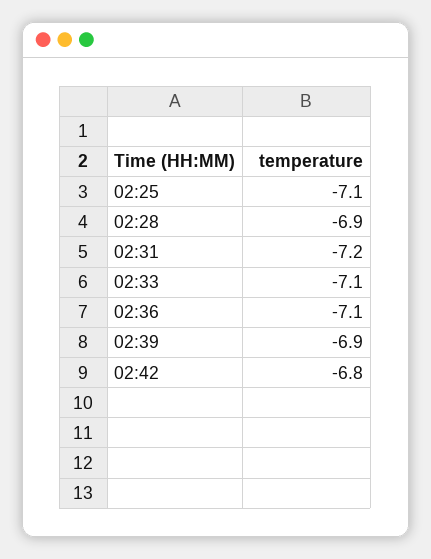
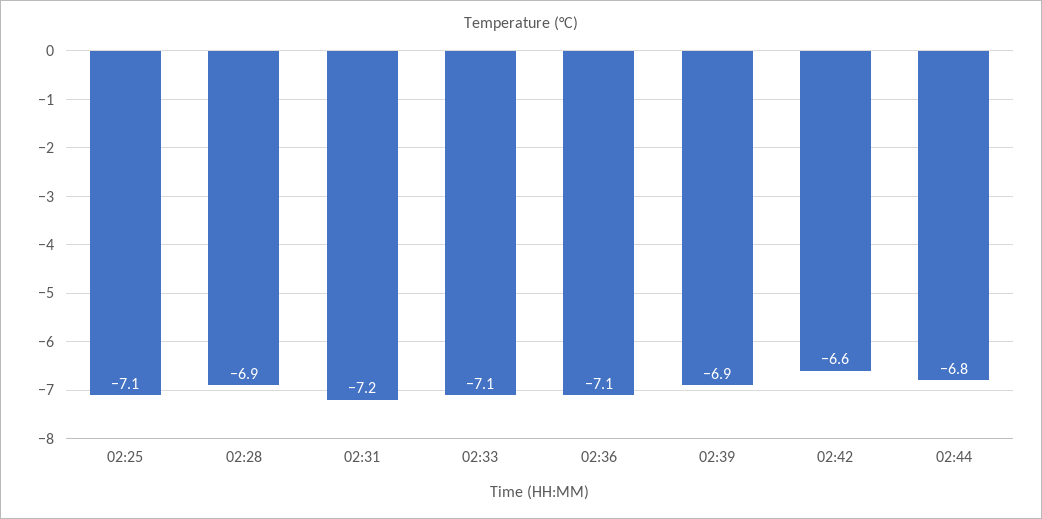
02:42: -6.8 -> -6.6
02:44: none -> -6.8

